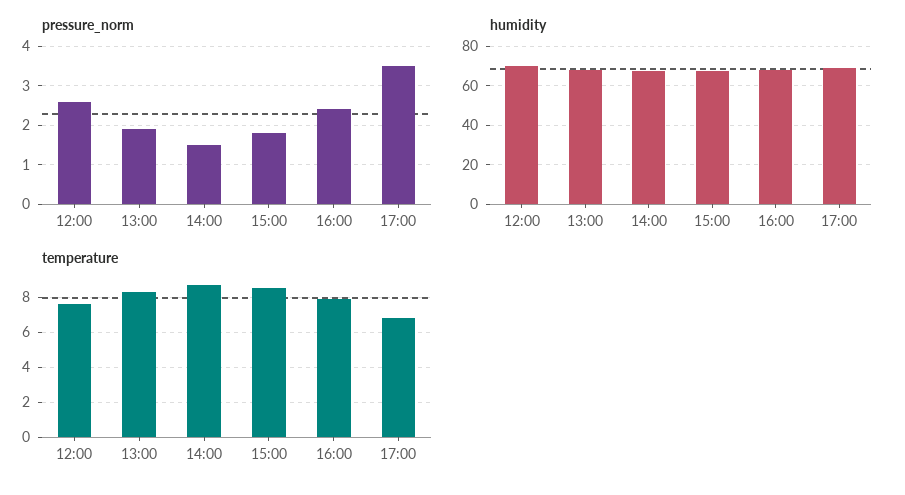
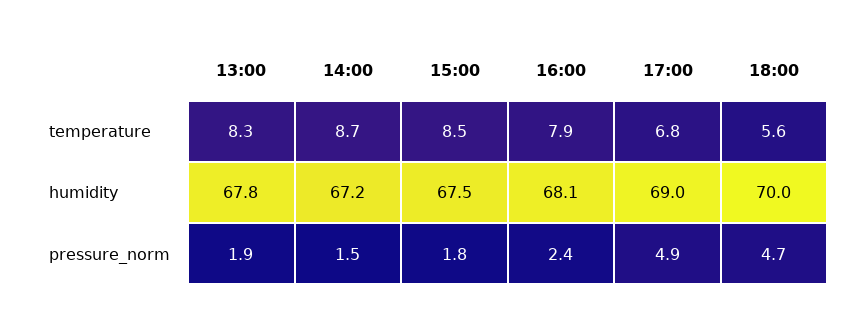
pressure_norm, 12:00: 2.5 -> none
pressure_norm, 17:00: 3.5 -> 4.9
humidity, 12:00: 70 -> none
temperature, 12:00: 7.5 -> none
temperature, 18:00: none -> 5.6
humidity, 18:00: none -> 70
pressure_norm, 18:00: none -> 4.7

